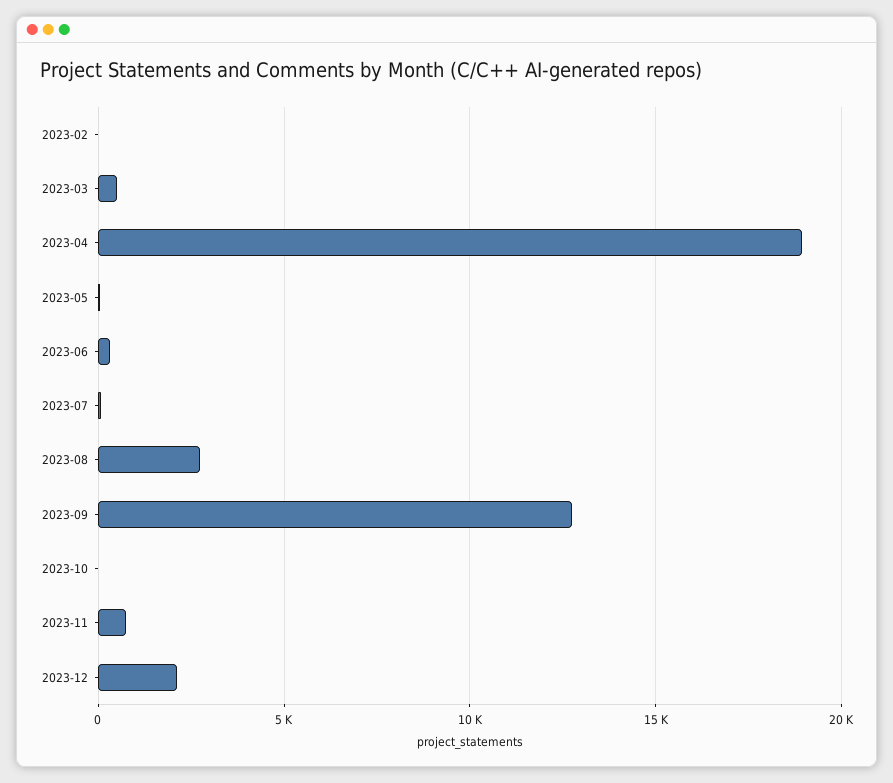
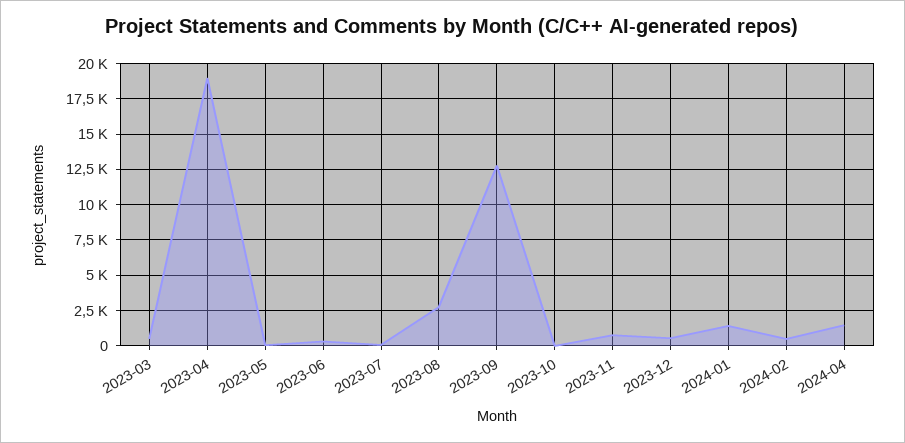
2023-02: 0 -> none
2023-12: 2000 -> 500
2024-01: none -> 1500
2024-02: none -> 500
2024-04: none -> 1500

